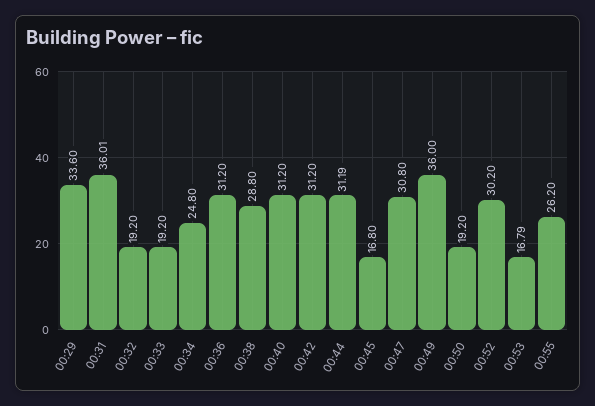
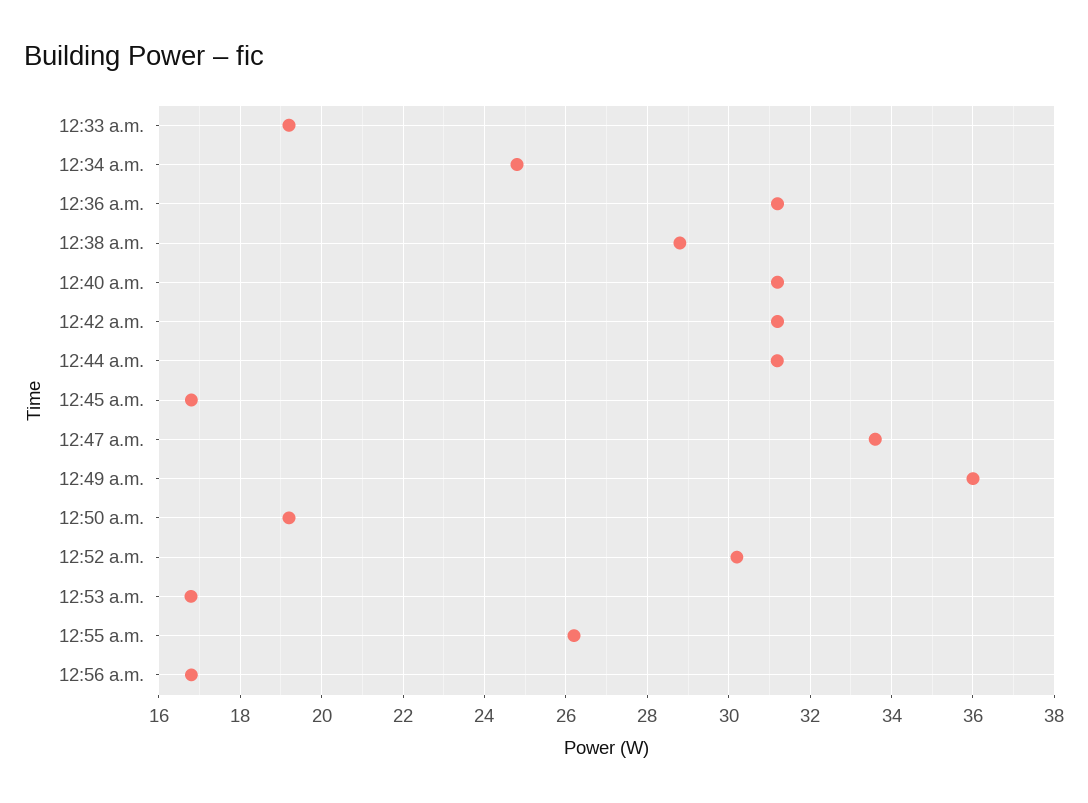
00:29: 33.6 -> none
00:31: 36.01 -> none
00:32: 19.2 -> none
00:47: 30.8 -> 33.6
12:56 a.m.: none -> 16.8

